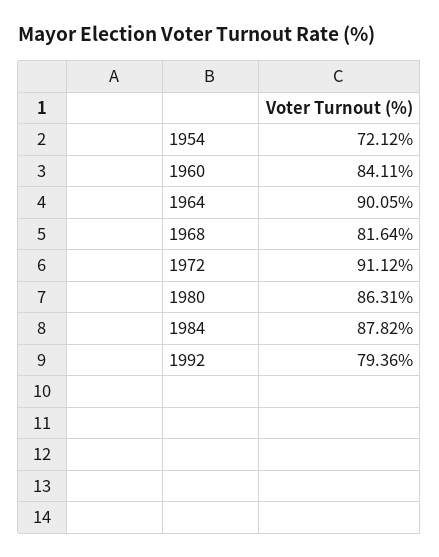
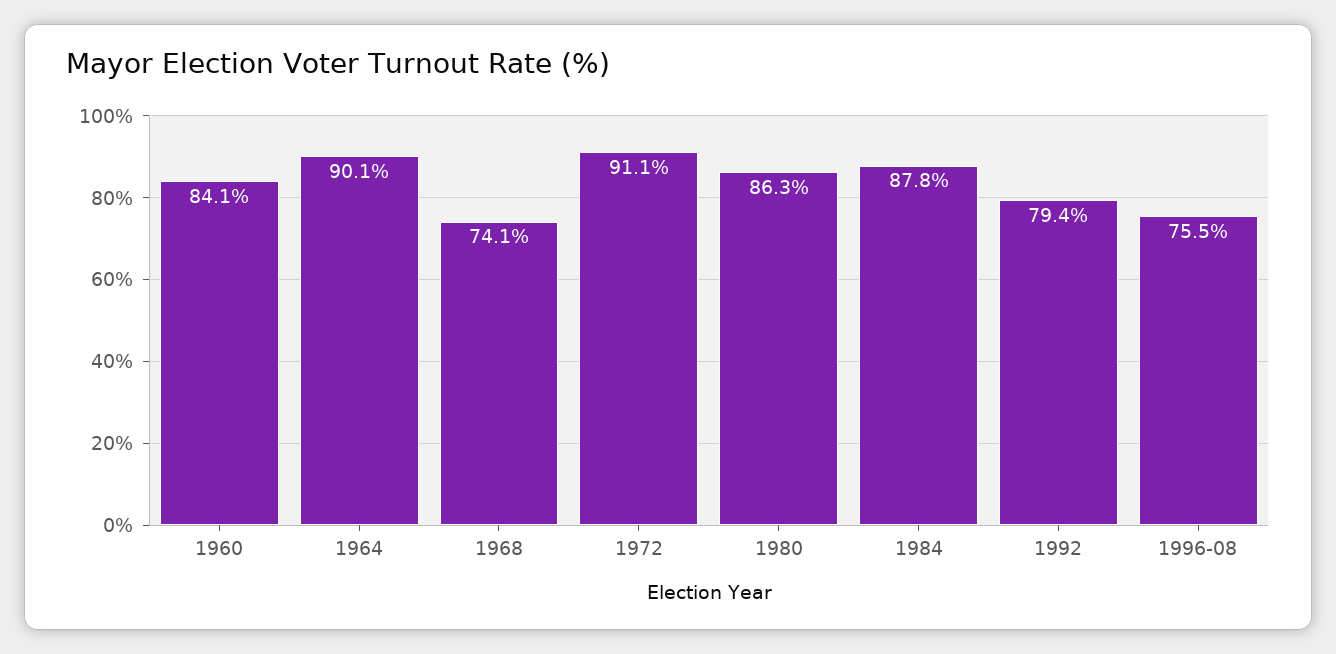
1954: 72.12 -> none
1968: 81.64 -> 74.1
1996-08: none -> 75.5

